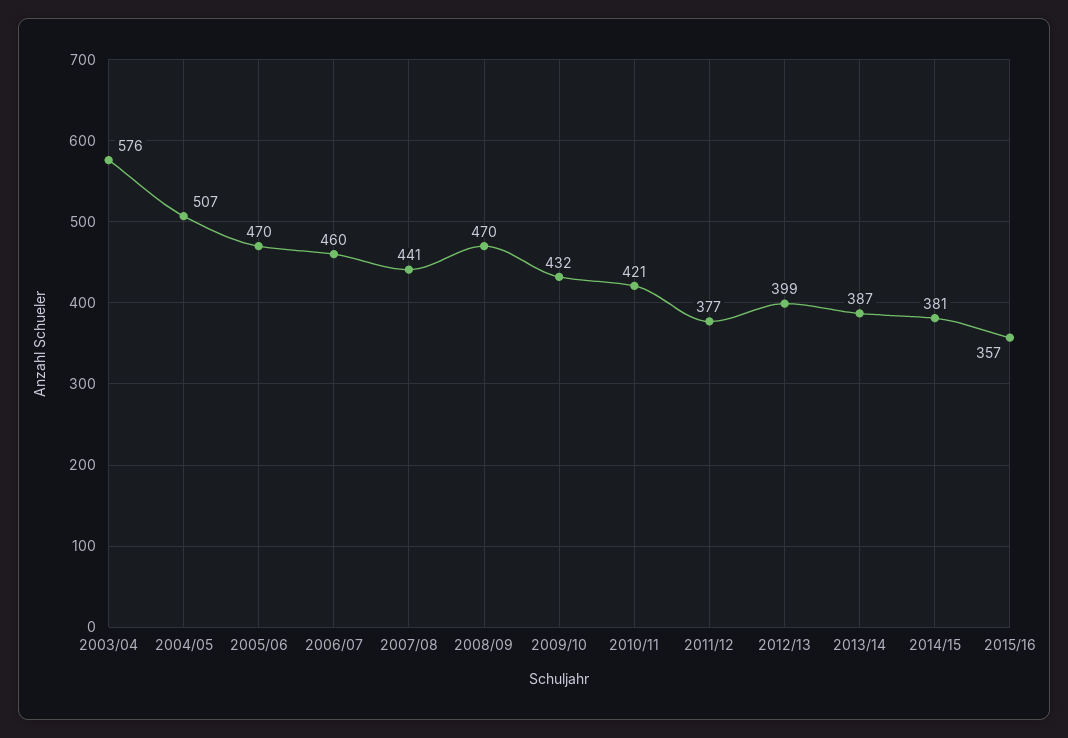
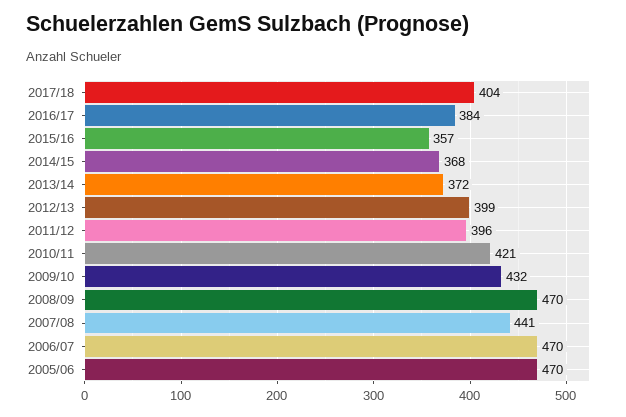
2003/04: 576 -> none
2004/05: 507 -> none
2006/07: 460 -> 470
2011/12: 377 -> 396
2013/14: 387 -> 372
2014/15: 381 -> 368
2017/18: none -> 404
2016/17: none -> 384

